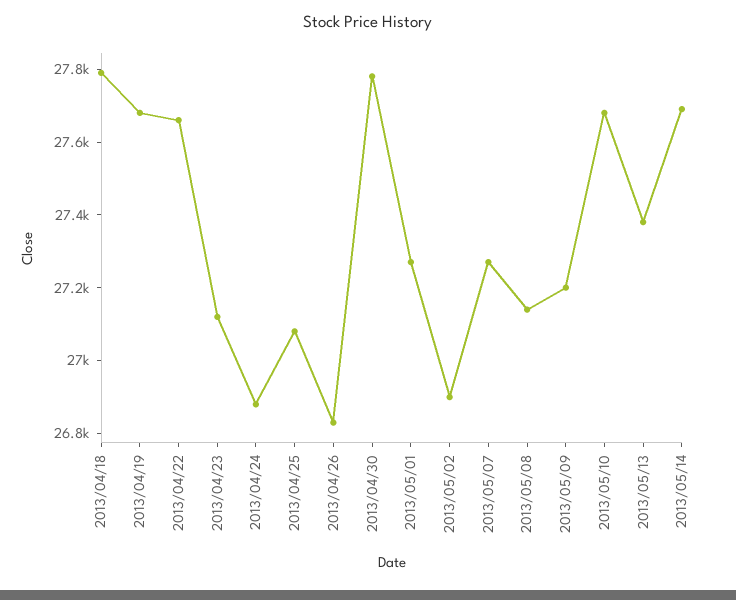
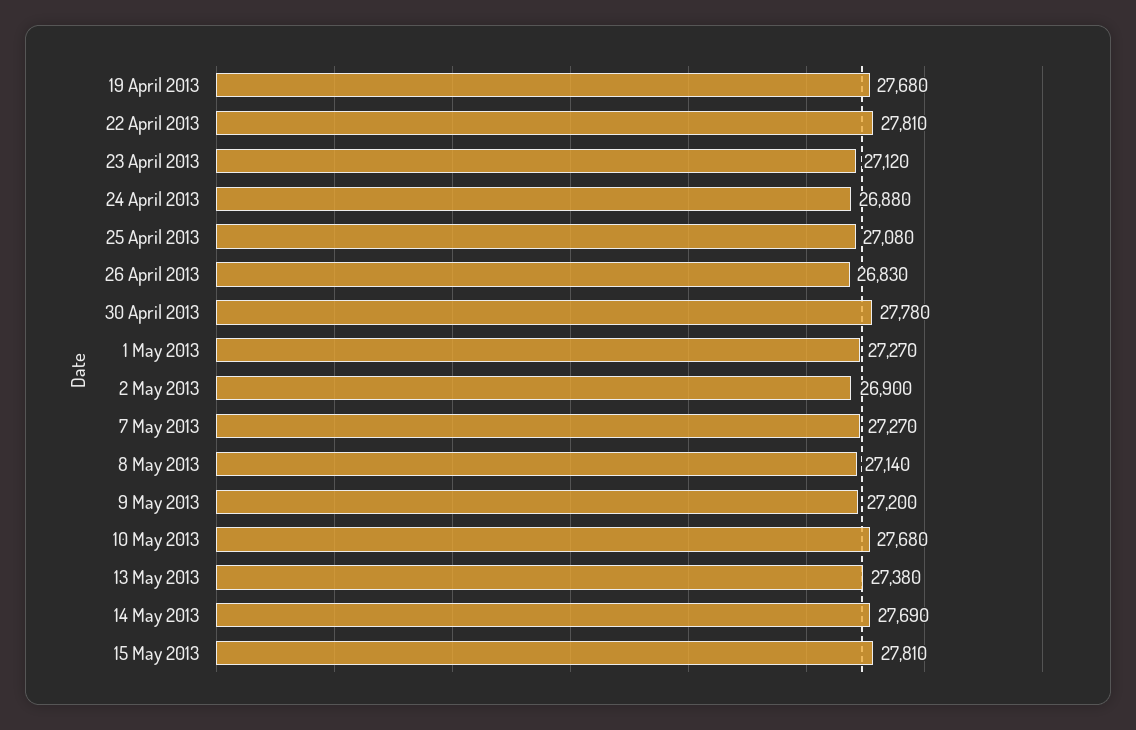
2013/04/18: 27800 -> none
2013/04/22: 27650 -> 27810
15 May 2013: none -> 27810

